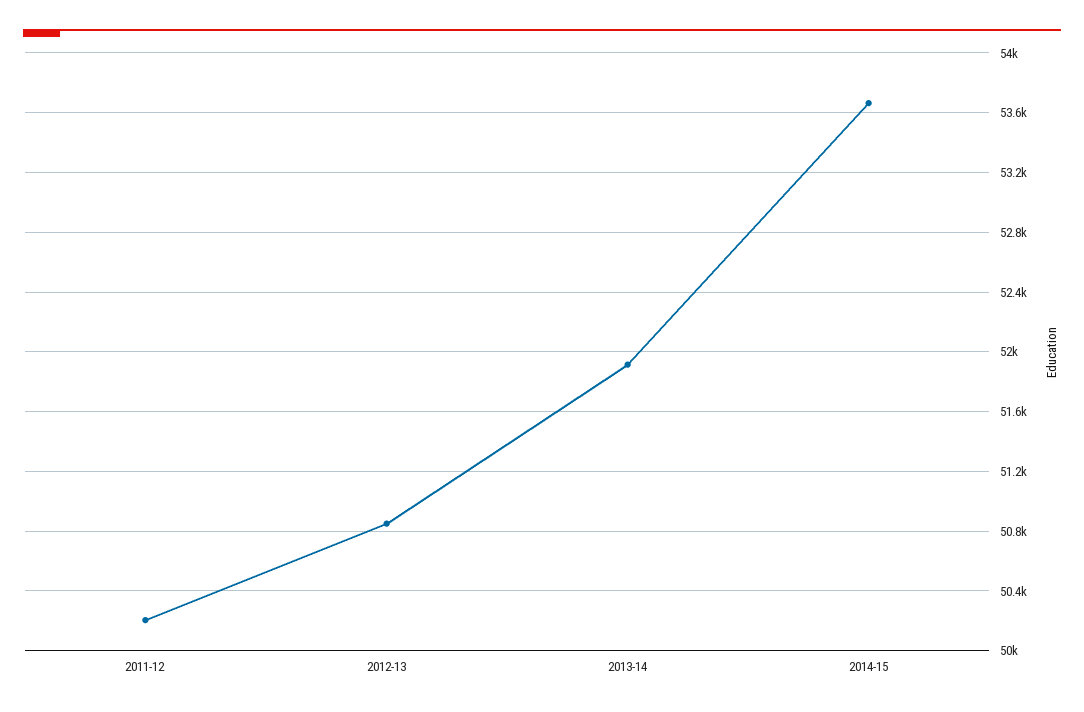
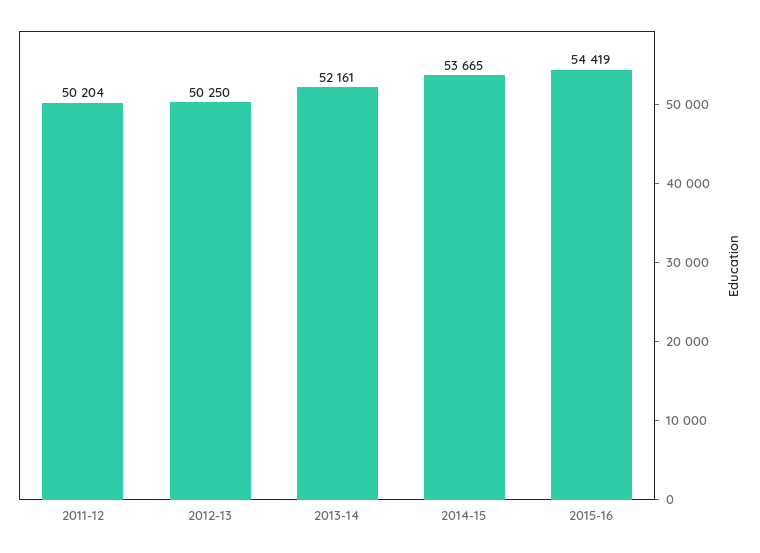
2012-13: 50850 -> 50250
2013-14: 51900 -> 52161
2015-16: none -> 54419

